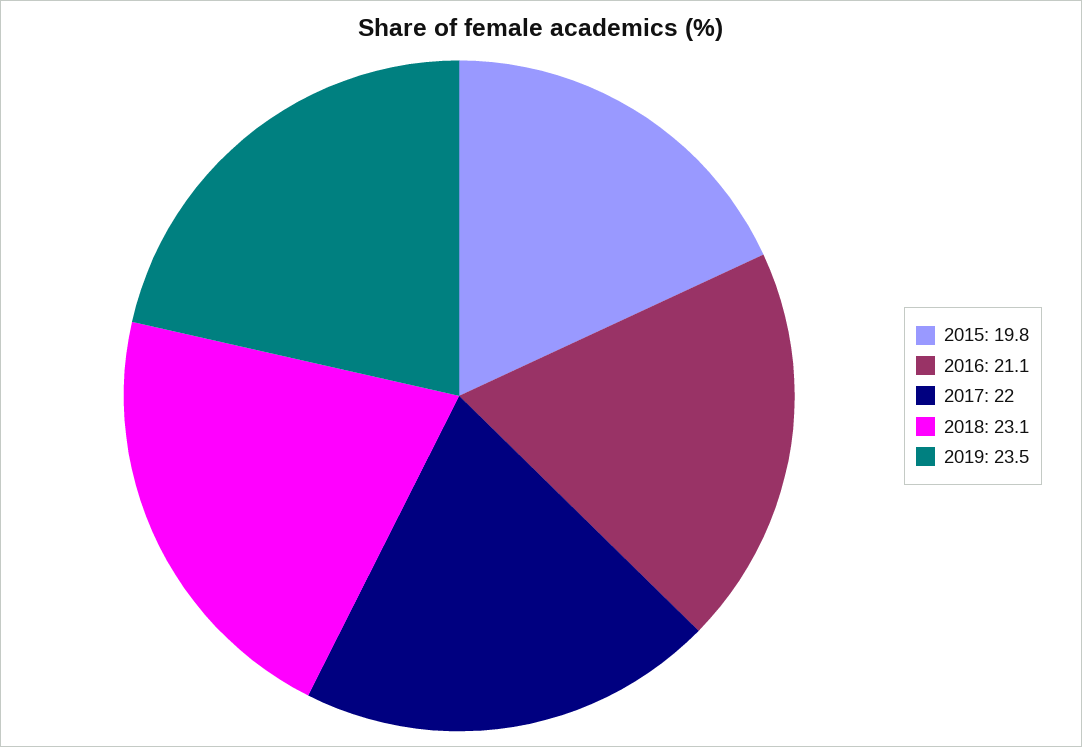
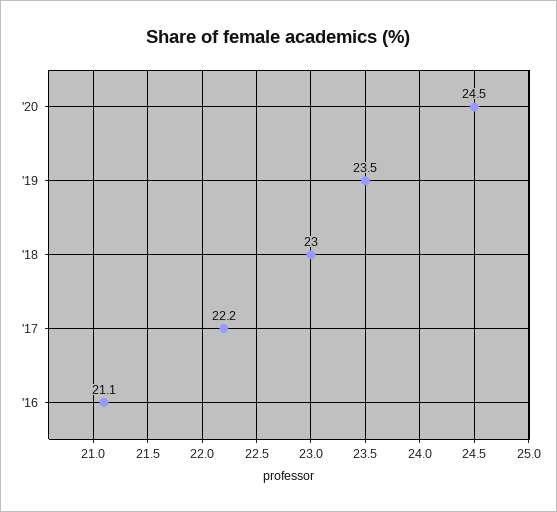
2015: 19.8 -> none
2017: 22 -> 22.2
2018: 23.1 -> 23
'20: none -> 24.5

